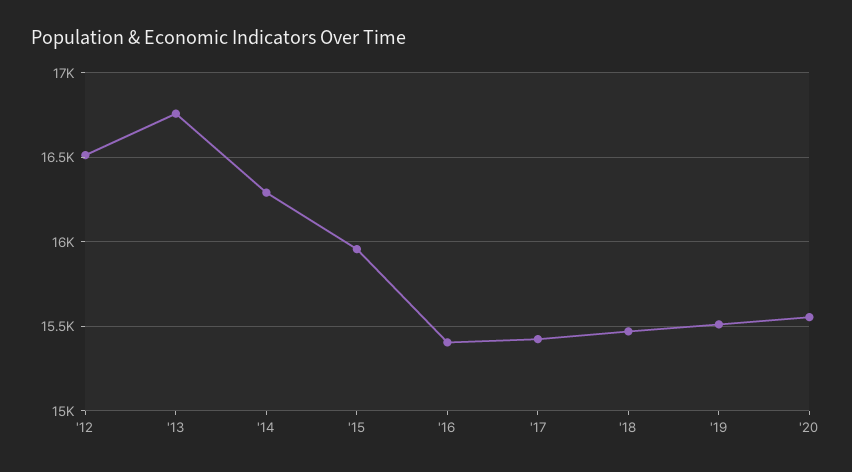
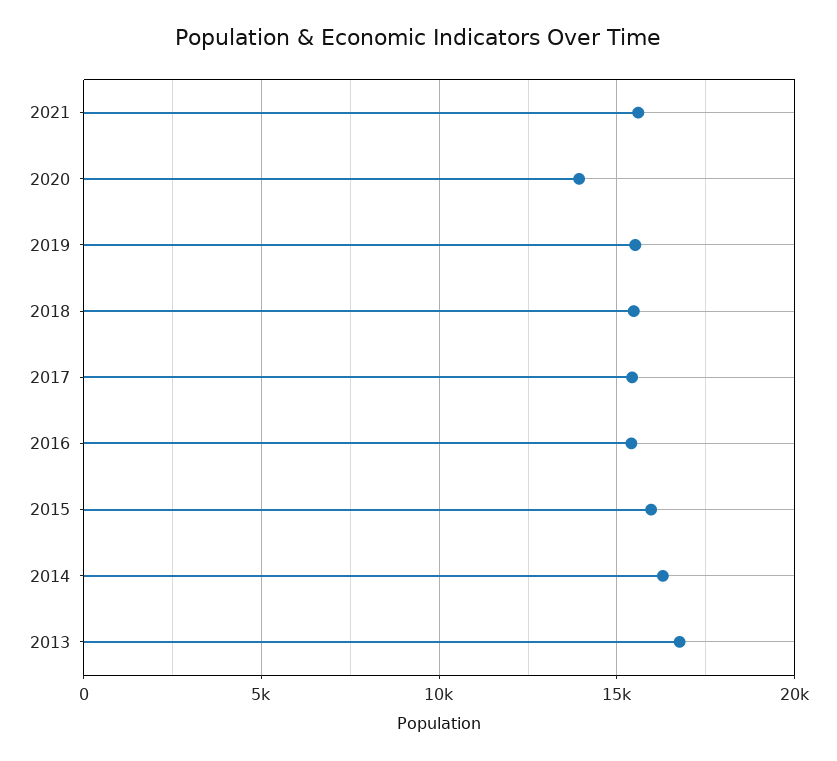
'12: 16500 -> none
'20: 15550 -> 14000
2021: none -> 15500

